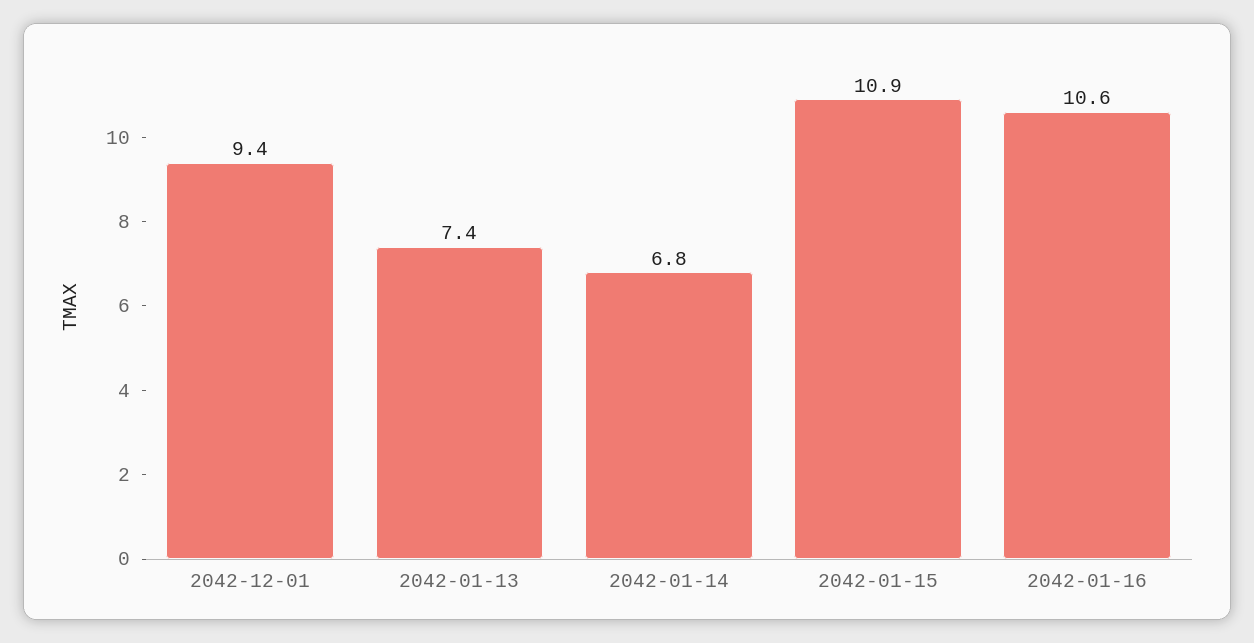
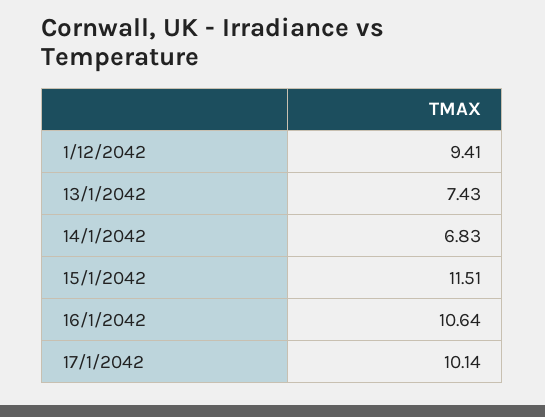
2042-01-15: 10.9 -> 11.51
17/1/2042: none -> 10.14

